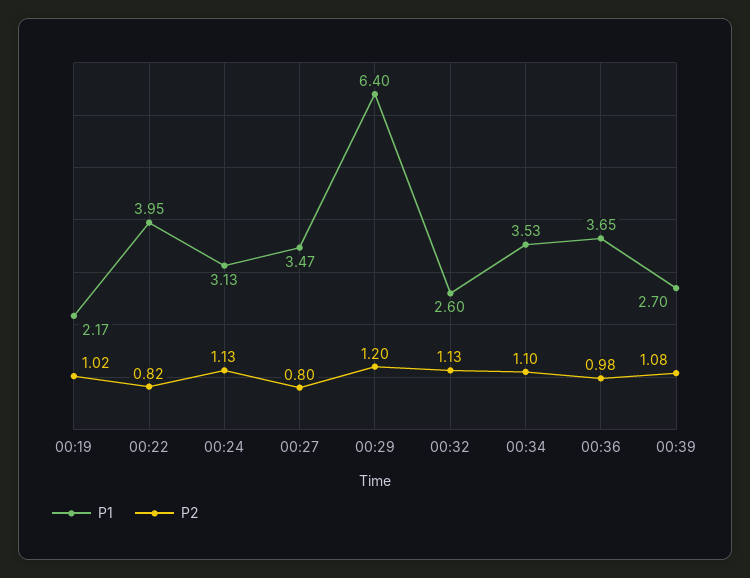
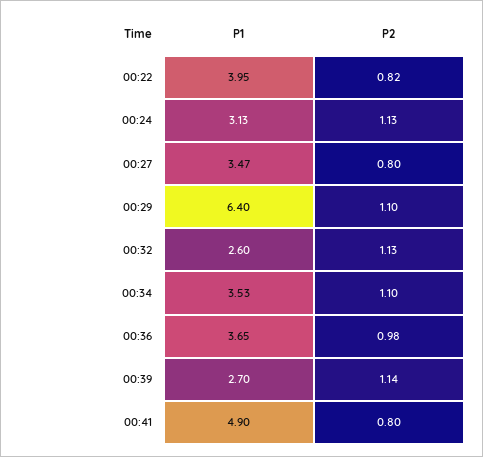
P1, 00:19: 2.17 -> none
P2, 00:19: 1.02 -> none
P2, 00:29: 1.2 -> 1.1
P2, 00:39: 1.08 -> 1.14
P1, 00:41: none -> 4.9
P2, 00:41: none -> 0.8

